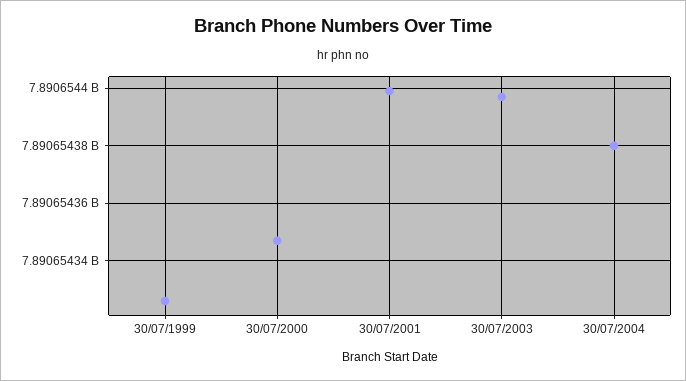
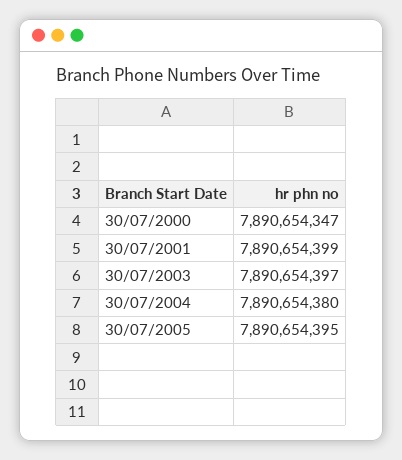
30/07/1999: 7890654325 -> none
30/07/2005: none -> 7890654395

